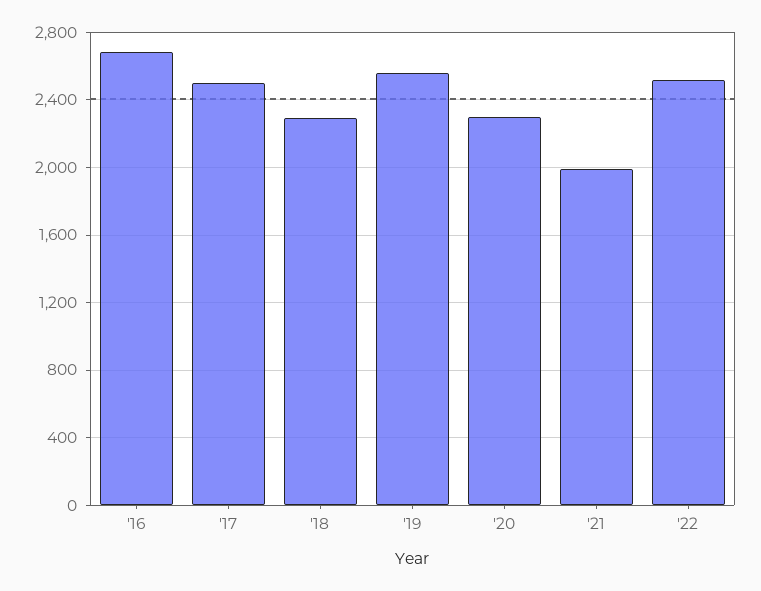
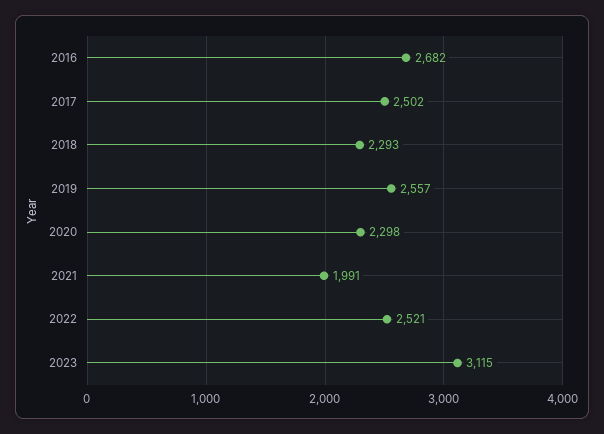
2023: none -> 3115

